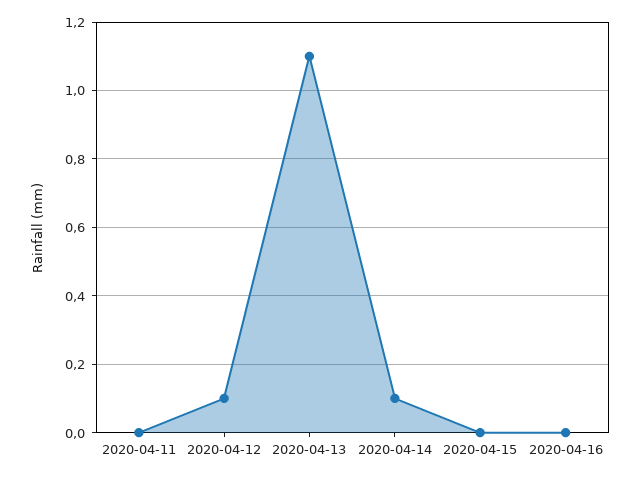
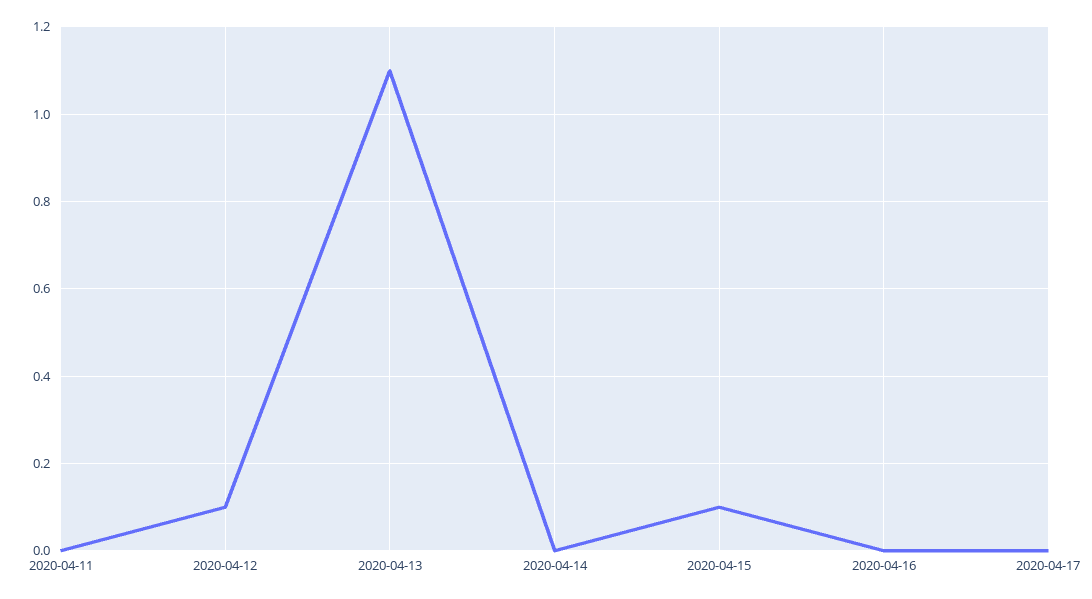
2020-04-14: 0.1 -> 0
2020-04-15: 0 -> 0.1
2020-04-17: none -> 0

